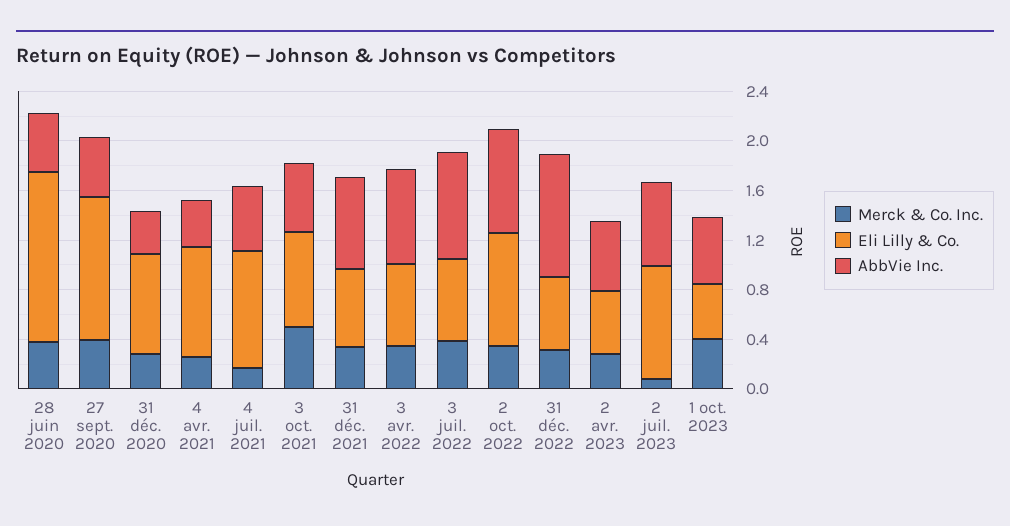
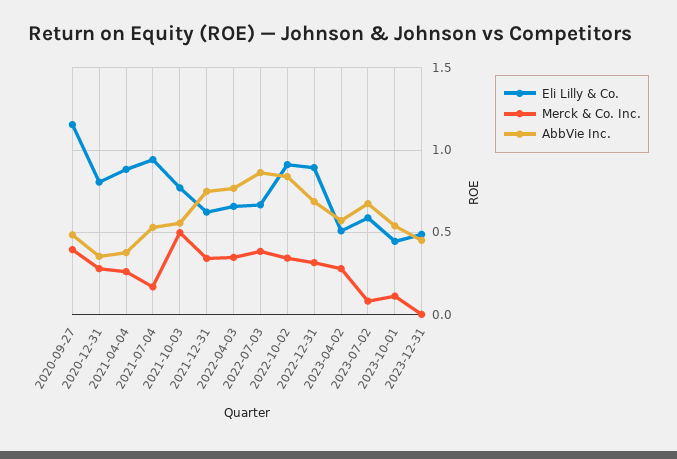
Merck & Co. Inc., 28 juin 2020: 0.4 -> none
Eli Lilly & Co., 28 juin 2020: 1.4 -> none
AbbVie Inc., 28 juin 2020: 0.5 -> none
Eli Lilly & Co., 31 déc. 2022: 0.6 -> 0.9
AbbVie Inc., 31 déc. 2022: 1 -> 0.7
Eli Lilly & Co., 2 juil. 2023: 0.9 -> 0.6
Merck & Co. Inc., 1 oct. 2023: 0.4 -> 0.1
Eli Lilly & Co., 2023-12-31: none -> 0.5
Merck & Co. Inc., 2023-12-31: none -> 0
AbbVie Inc., 2023-12-31: none -> 0.45

